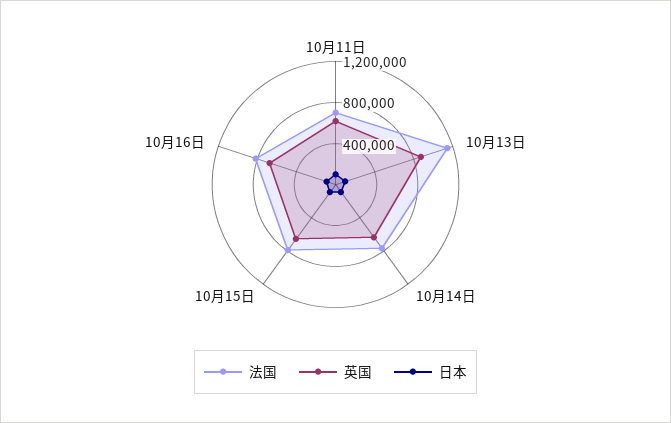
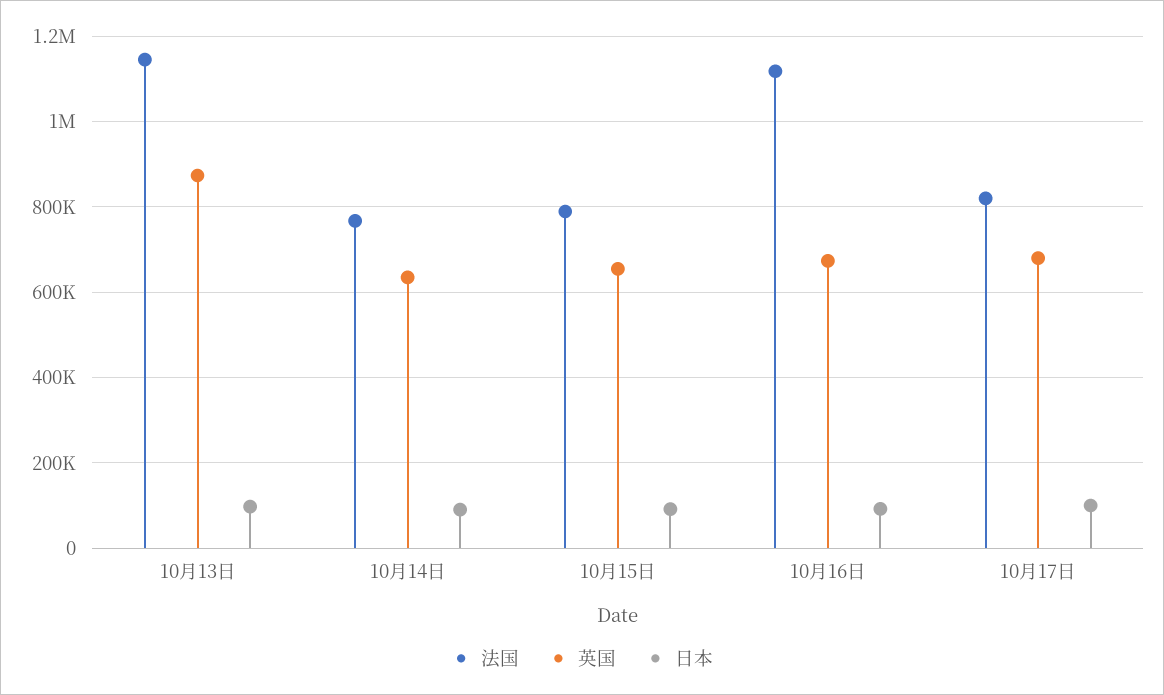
法国, 10月11日: 700000 -> none
英国, 10月11日: 600000 -> none
日本, 10月11日: 100000 -> none
法国, 10月16日: 800000 -> 1120000
法国, 10月17日: none -> 820000
英国, 10月17日: none -> 680000
日本, 10月17日: none -> 100000

